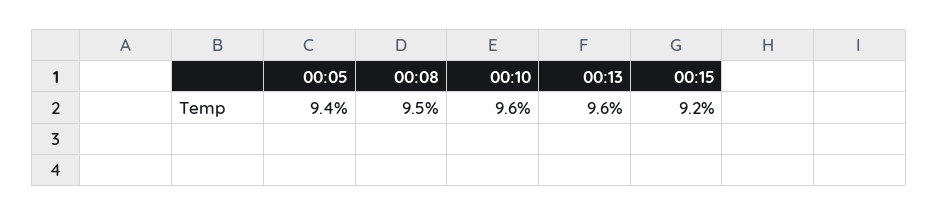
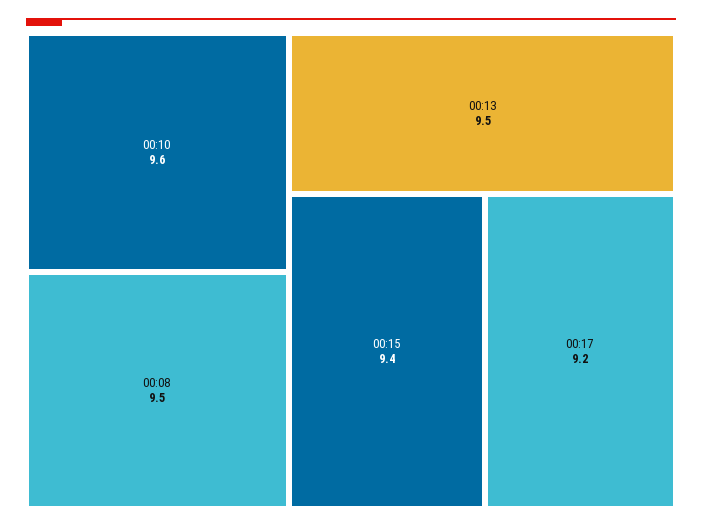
00:05: 9.4 -> none
00:13: 9.6 -> 9.5
00:15: 9.2 -> 9.4
00:17: none -> 9.2

